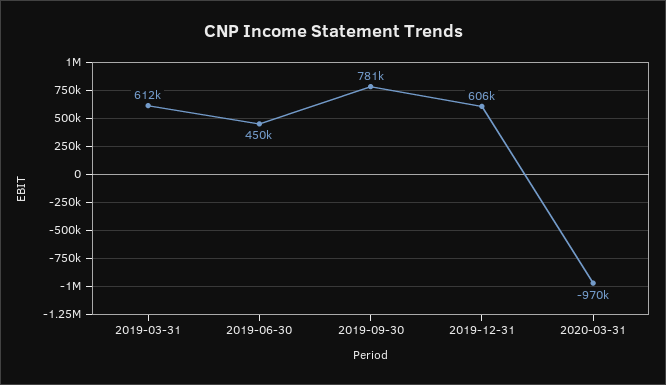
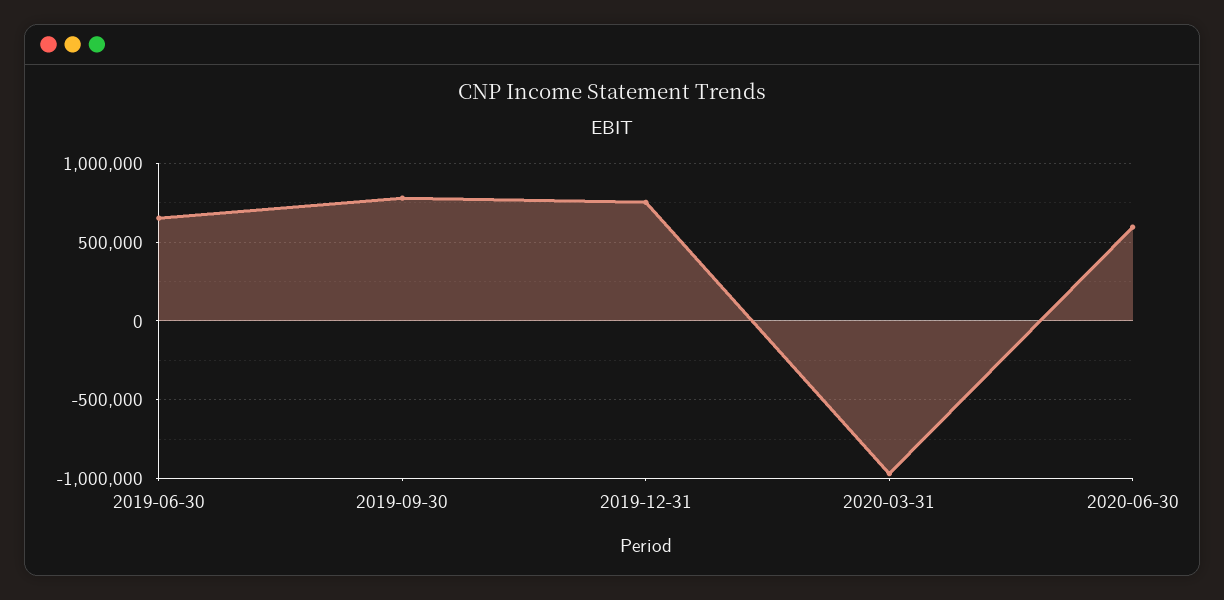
2019-03-31: 612000 -> none
2019-06-30: 450000 -> 650000
2019-12-31: 606000 -> 750000
2020-06-30: none -> 600000

